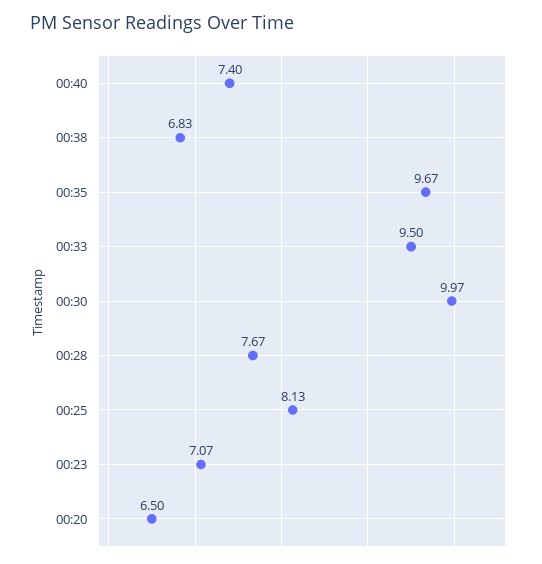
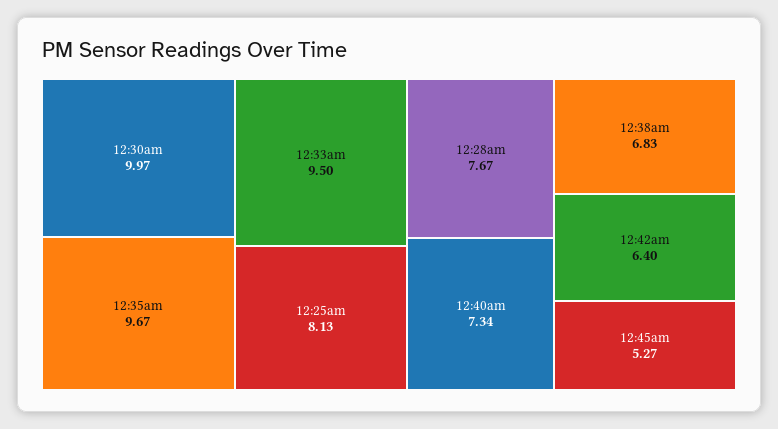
00:40: 7.4 -> 7.34
00:23: 7.07 -> none
00:20: 6.5 -> none
12:42am: none -> 6.4
12:45am: none -> 5.27

